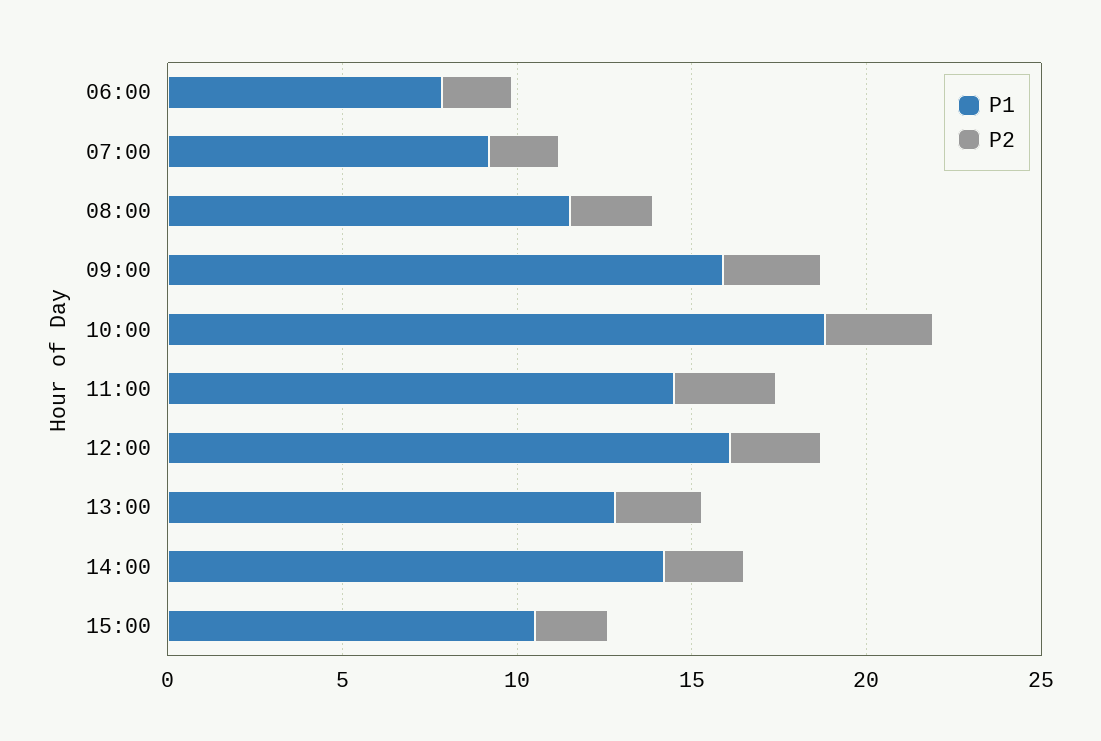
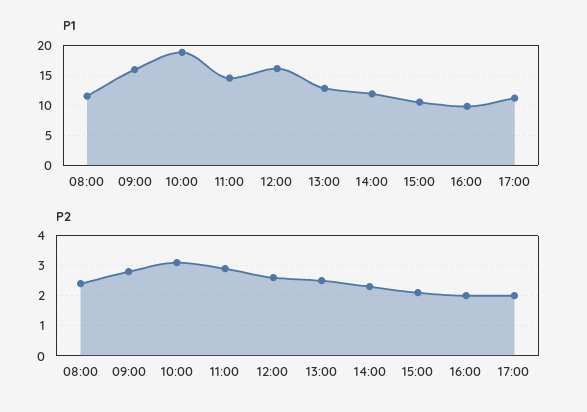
P1, 06:00: 8 -> none
P2, 06:00: 2 -> none
P1, 07:00: 9 -> none
P2, 07:00: 2 -> none
P1, 14:00: 14 -> 12
P1, 16:00: none -> 10
P1, 17:00: none -> 11
P2, 16:00: none -> 2
P2, 17:00: none -> 2

